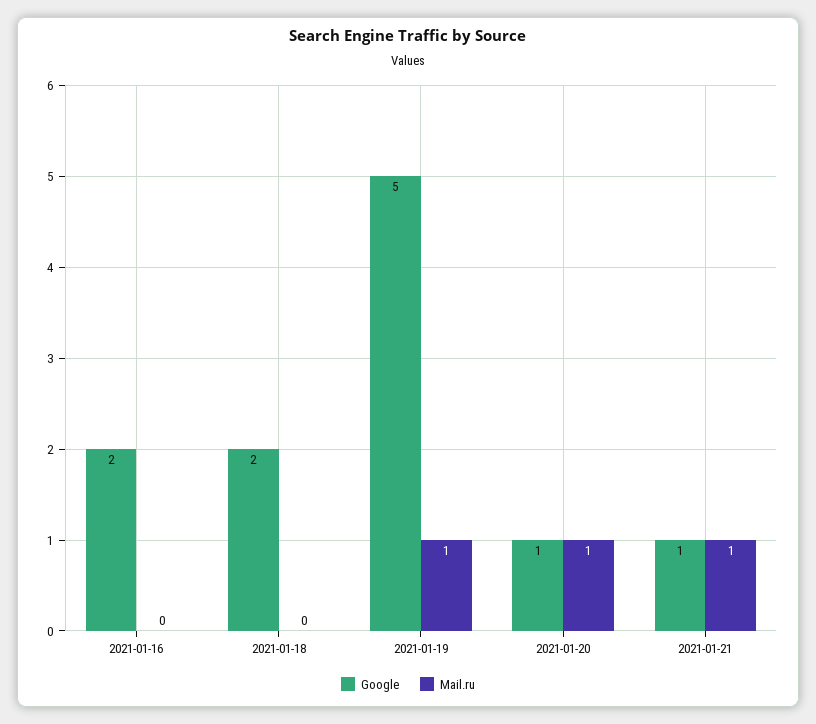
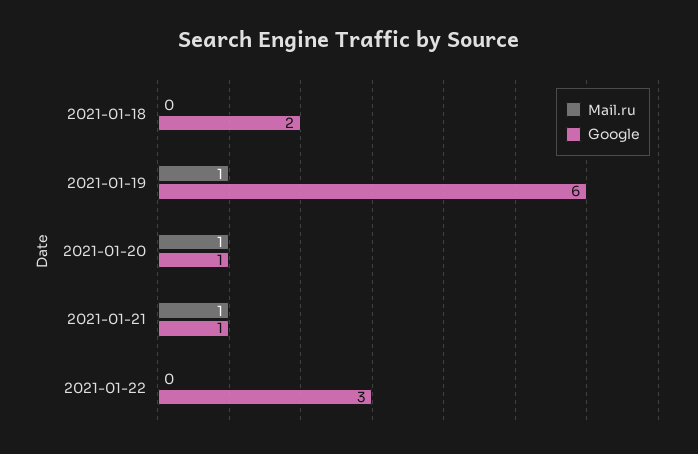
Google, 2021-01-16: 2 -> none
Mail.ru, 2021-01-16: 0 -> none
Google, 2021-01-19: 5 -> 6
Mail.ru, 2021-01-22: none -> 0
Google, 2021-01-22: none -> 3

